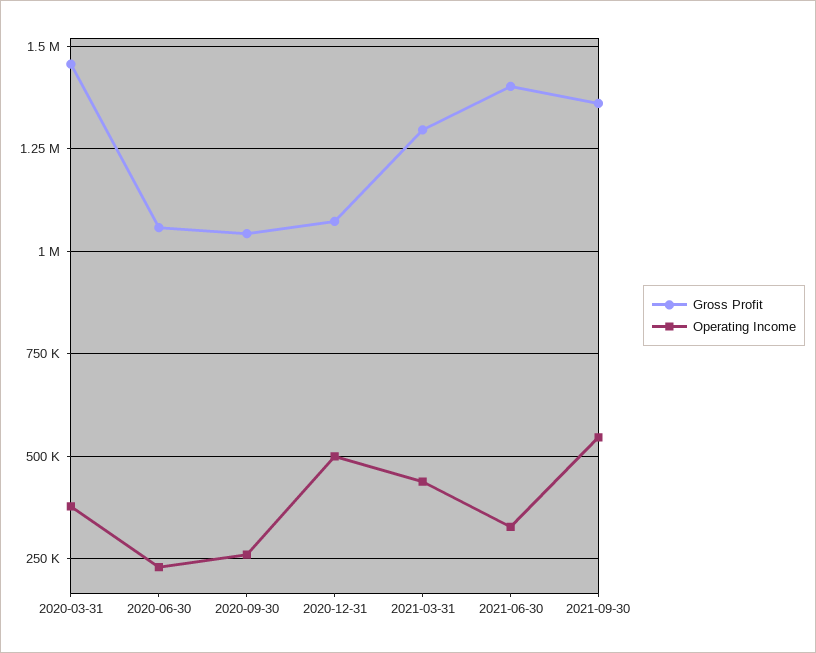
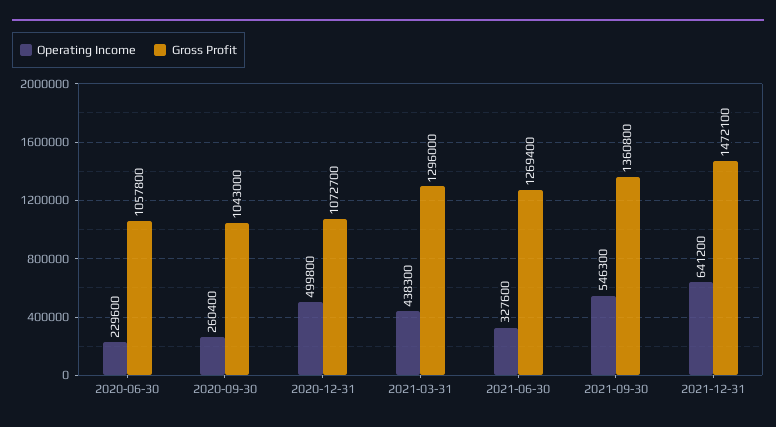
Gross Profit, 2020-03-31: 1450000 -> none
Operating Income, 2020-03-31: 375000 -> none
Gross Profit, 2021-06-30: 1400000 -> 1269400
Operating Income, 2021-12-31: none -> 641200
Gross Profit, 2021-12-31: none -> 1472100

